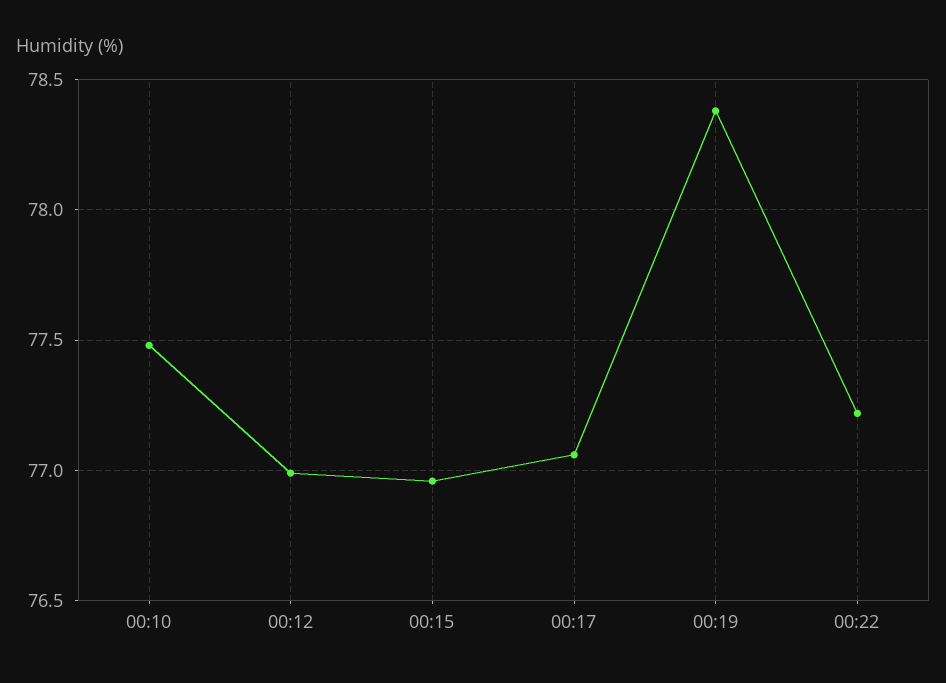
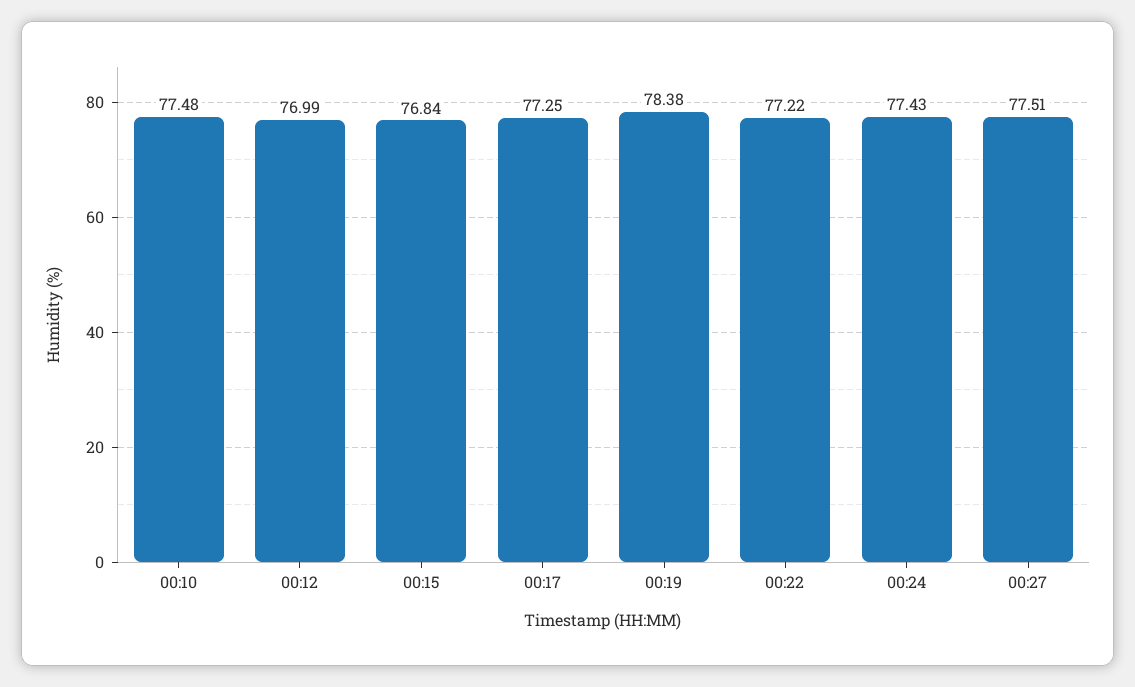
00:15: 76.95 -> 76.84
00:17: 77.05 -> 77.25
00:24: none -> 77.43
00:27: none -> 77.51

